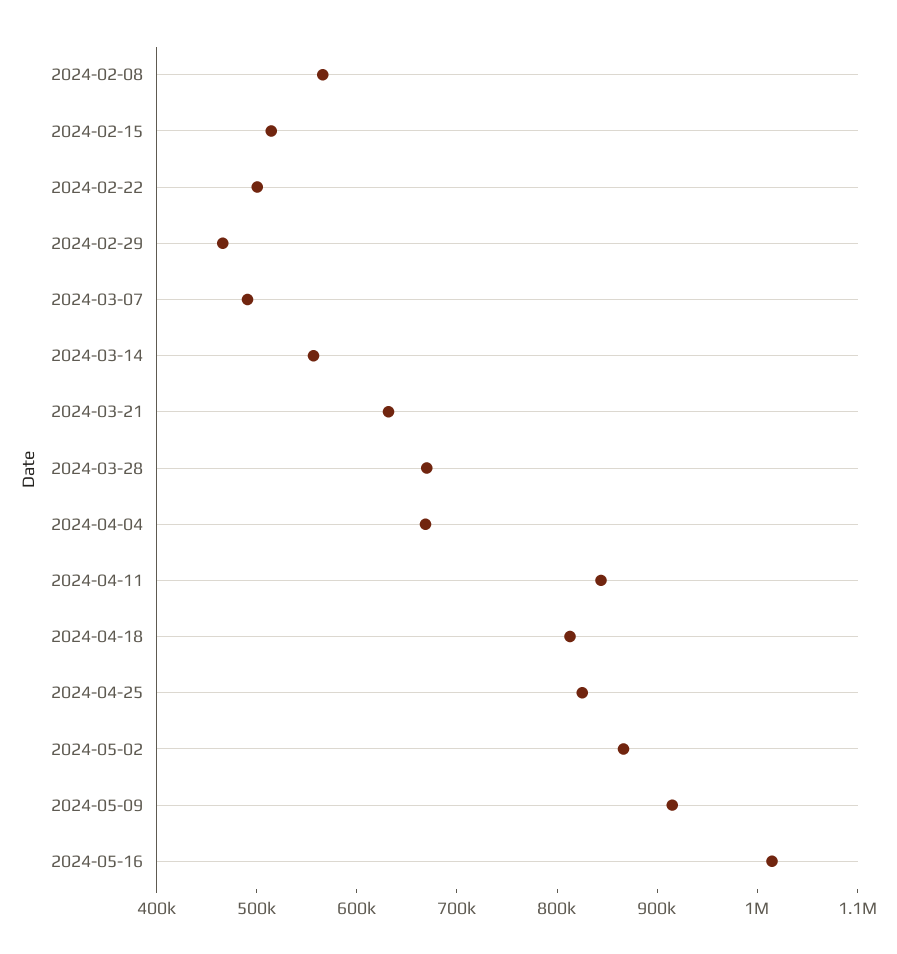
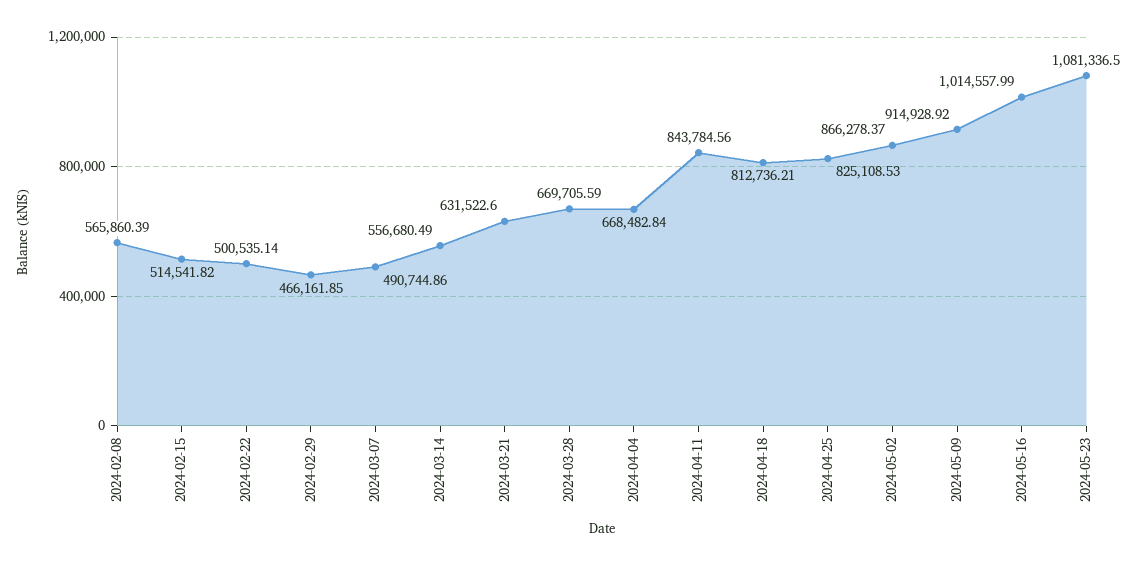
2024-05-23: none -> 1081336.5

